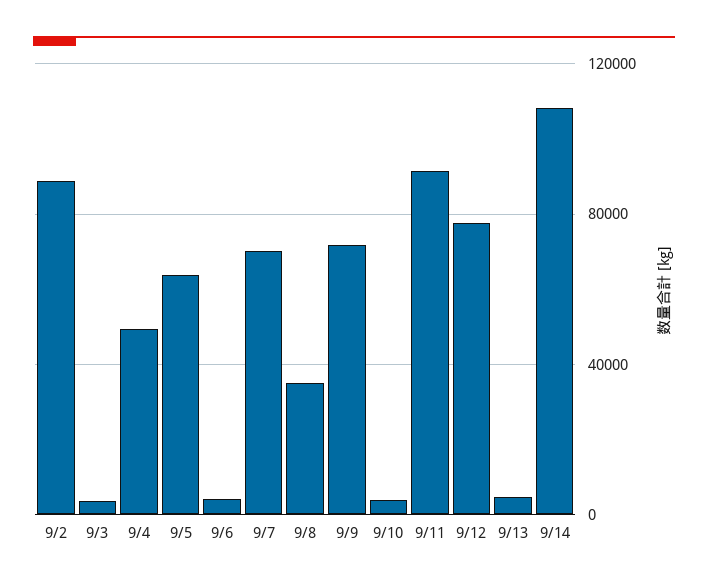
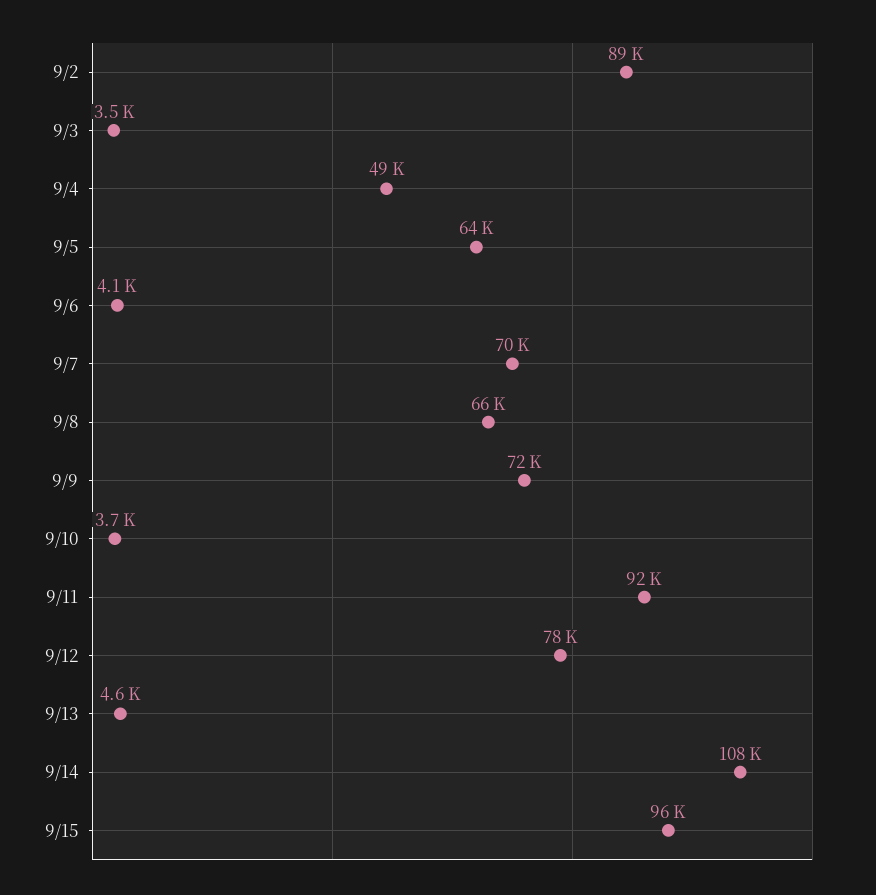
9/8: 35000 -> 66000
9/15: none -> 96000

